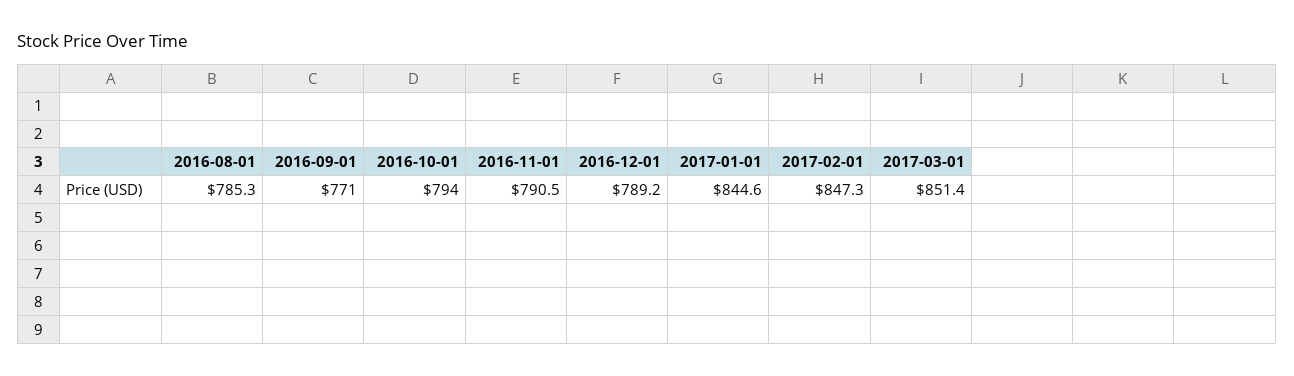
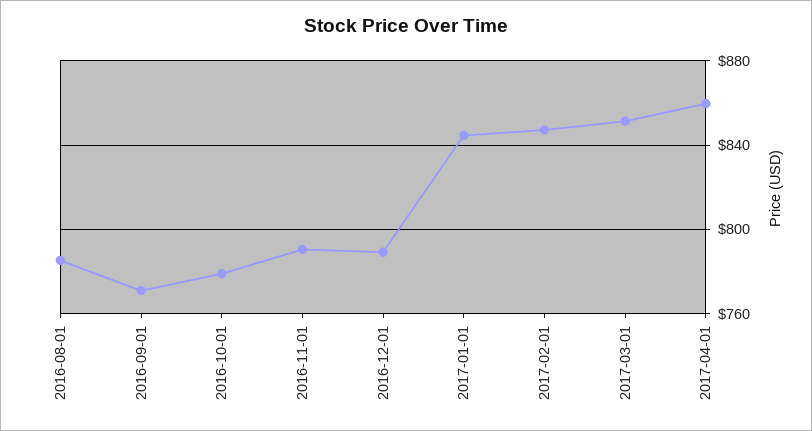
2016-10-01: 794 -> 780
2017-04-01: none -> 860

